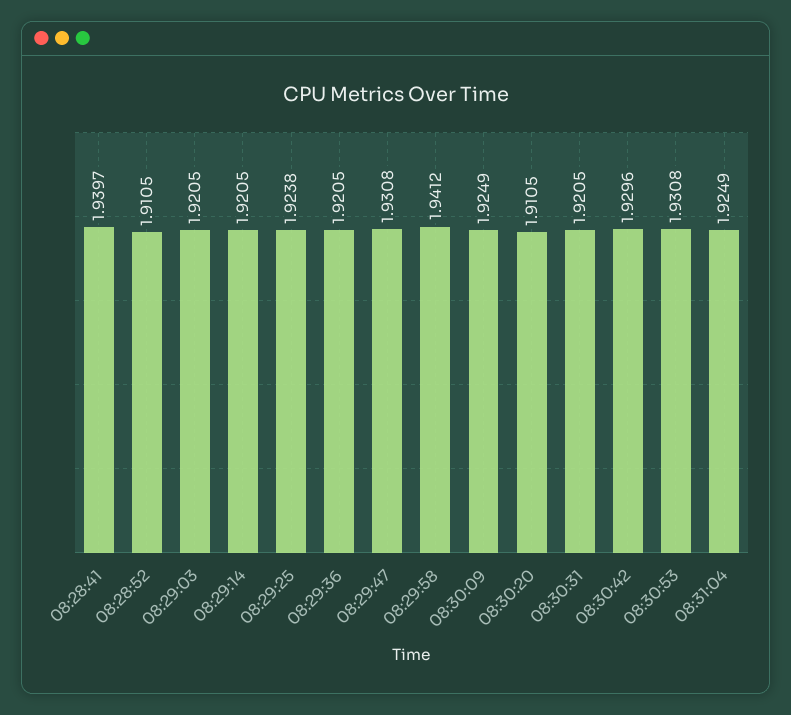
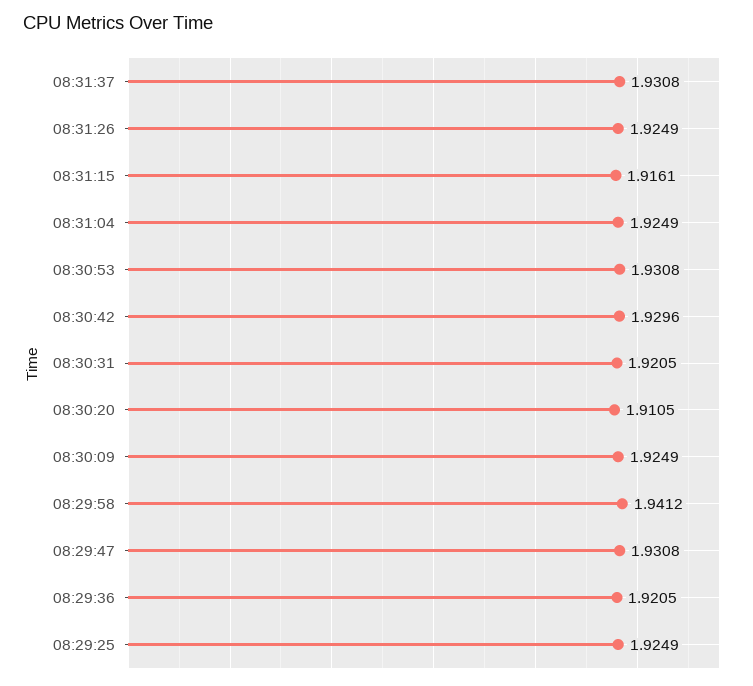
08:28:41: 1.9397 -> none
08:28:52: 1.9105 -> none
08:29:03: 1.9205 -> none
08:29:14: 1.9205 -> none
08:29:25: 1.9238 -> 1.9249
08:31:37: none -> 1.9308
08:31:26: none -> 1.9249
08:31:15: none -> 1.9161

